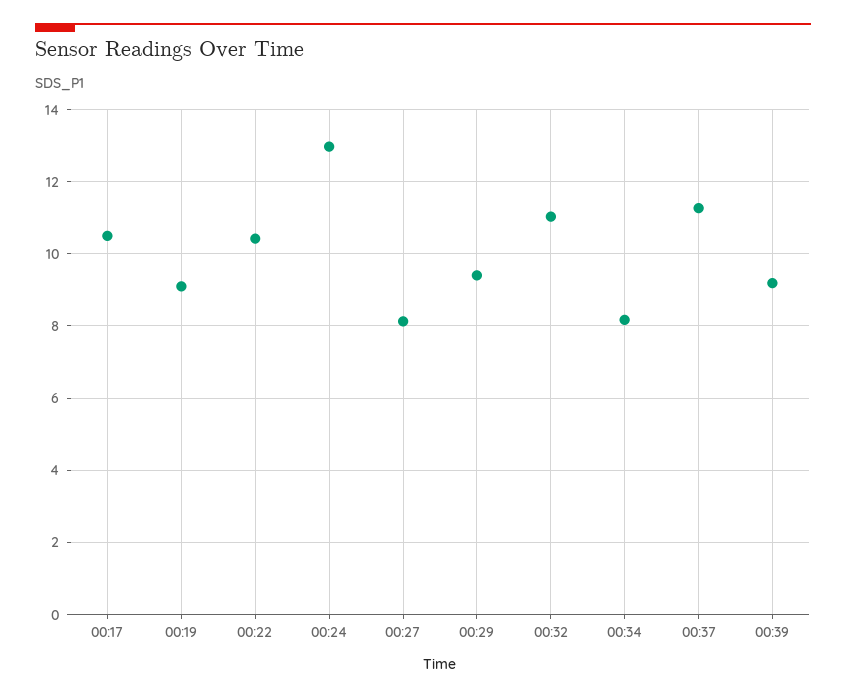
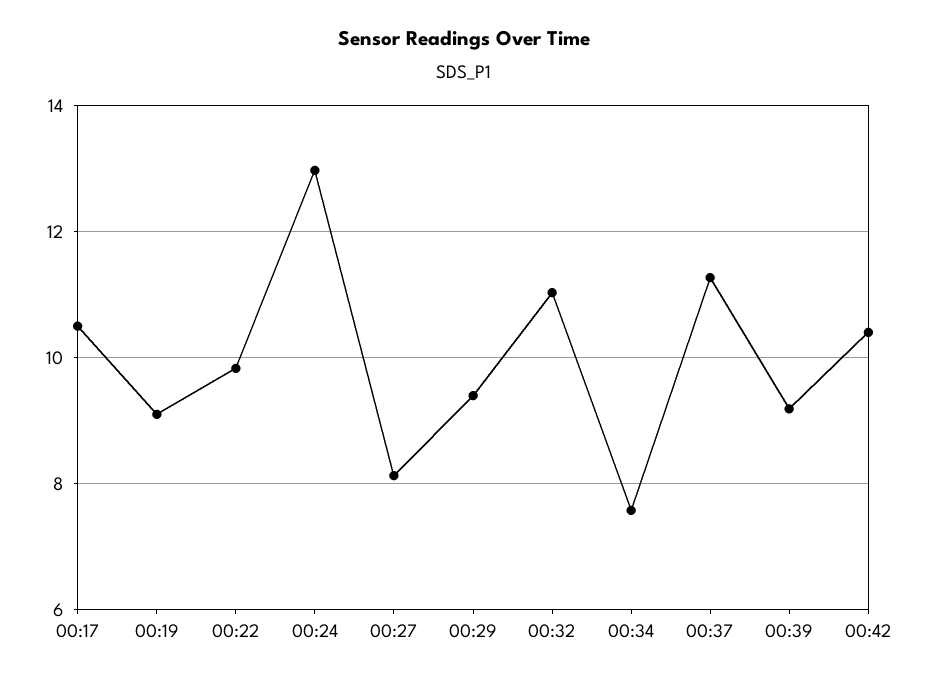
00:22: 10.4 -> 9.8
00:34: 8.2 -> 7.6
00:42: none -> 10.4

